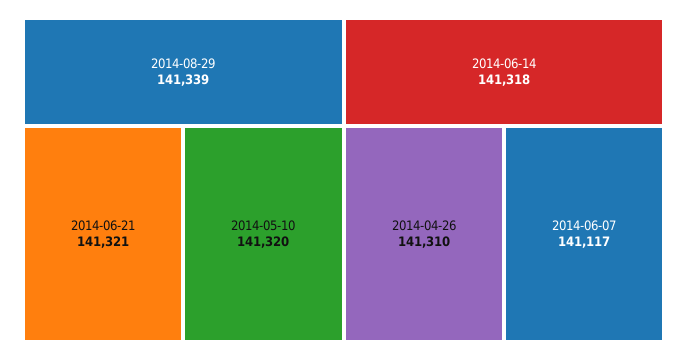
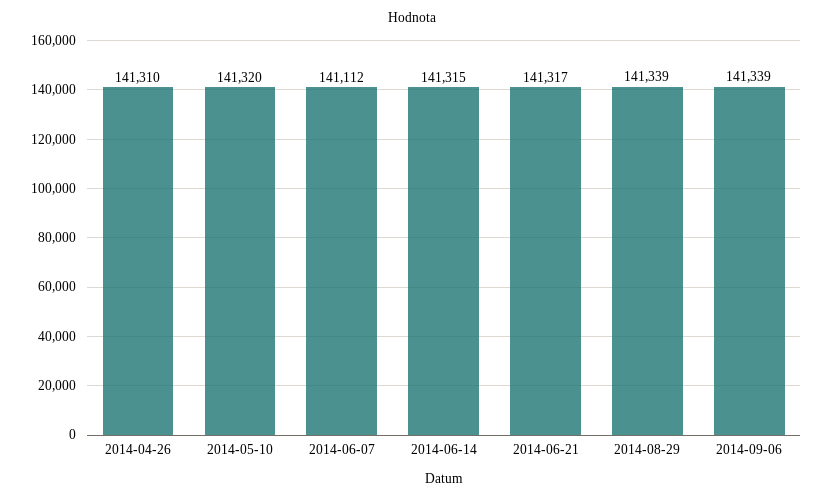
2014-06-21: 141321 -> 141317
2014-06-14: 141318 -> 141315
2014-06-07: 141117 -> 141112
2014-09-06: none -> 141339

